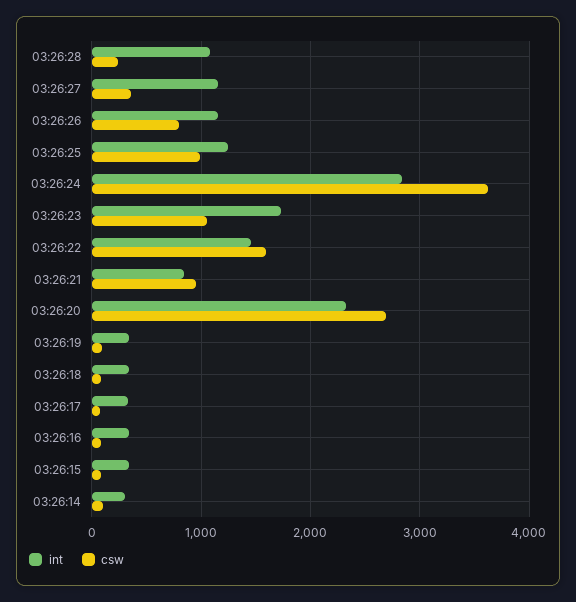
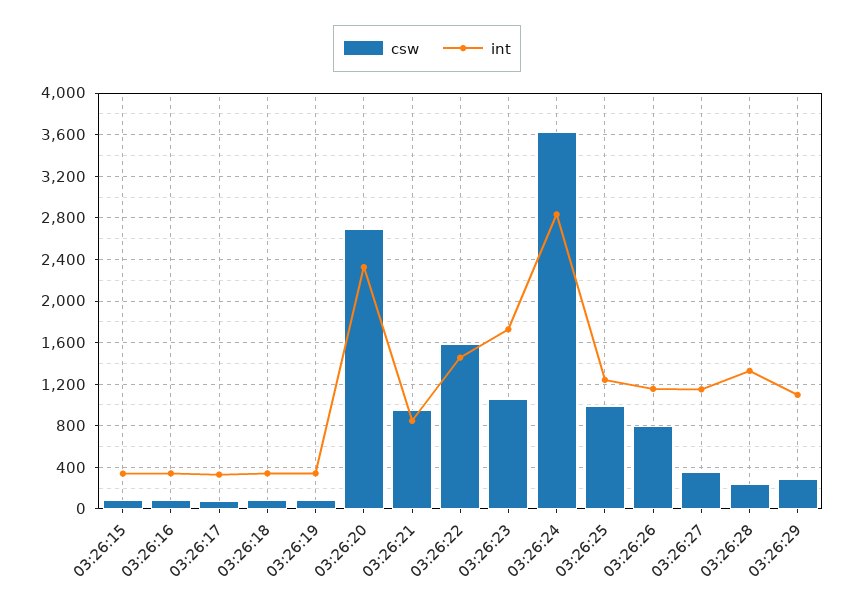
int, 03:26:28: 1100 -> 1300
int, 03:26:14: 300 -> none
csw, 03:26:14: 100 -> none
csw, 03:26:29: none -> 300
int, 03:26:29: none -> 1100

